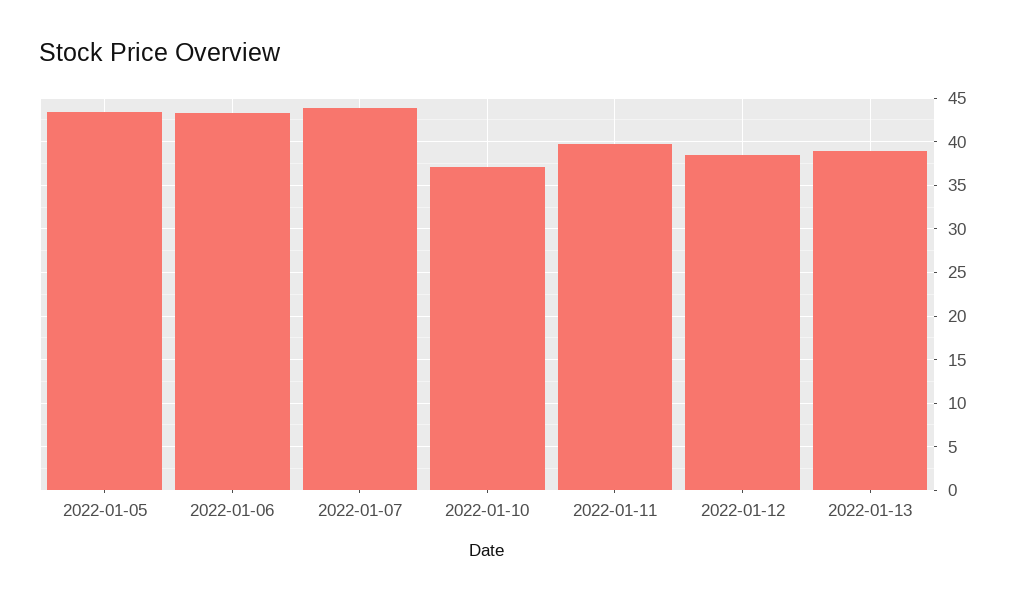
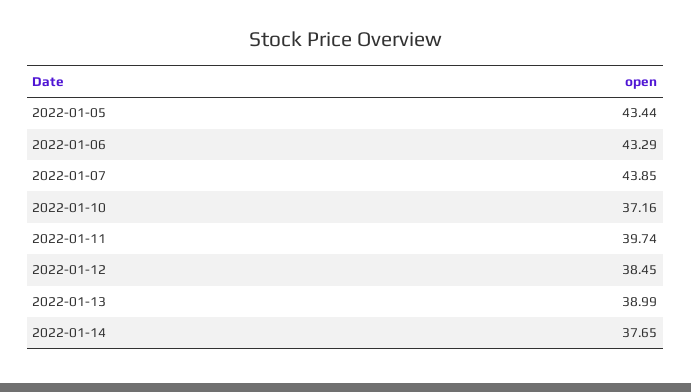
2022-01-14: none -> 37.65

